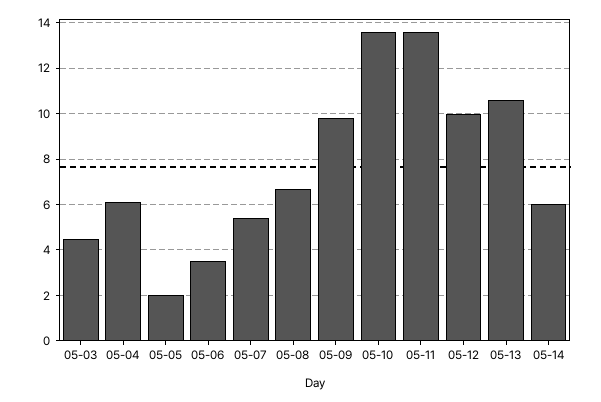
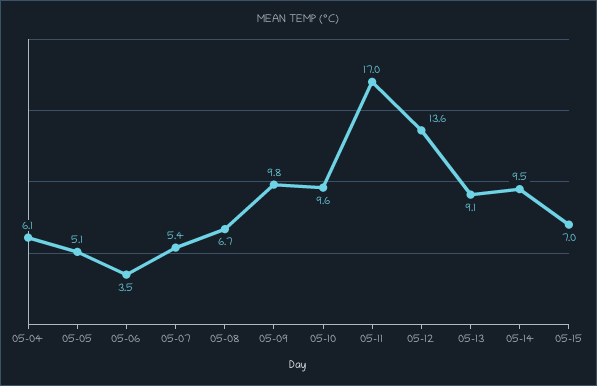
05-03: 4.5 -> none
05-05: 2 -> 5.1
05-10: 13.5 -> 9.6
05-11: 13.5 -> 17
05-12: 10 -> 13.6
05-13: 10.5 -> 9.1
05-14: 6 -> 9.5
05-15: none -> 7

